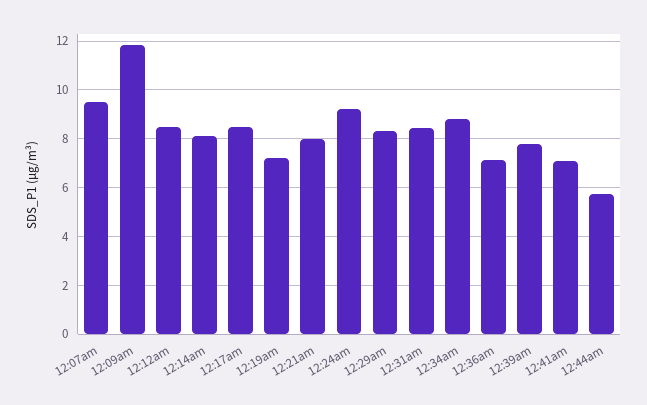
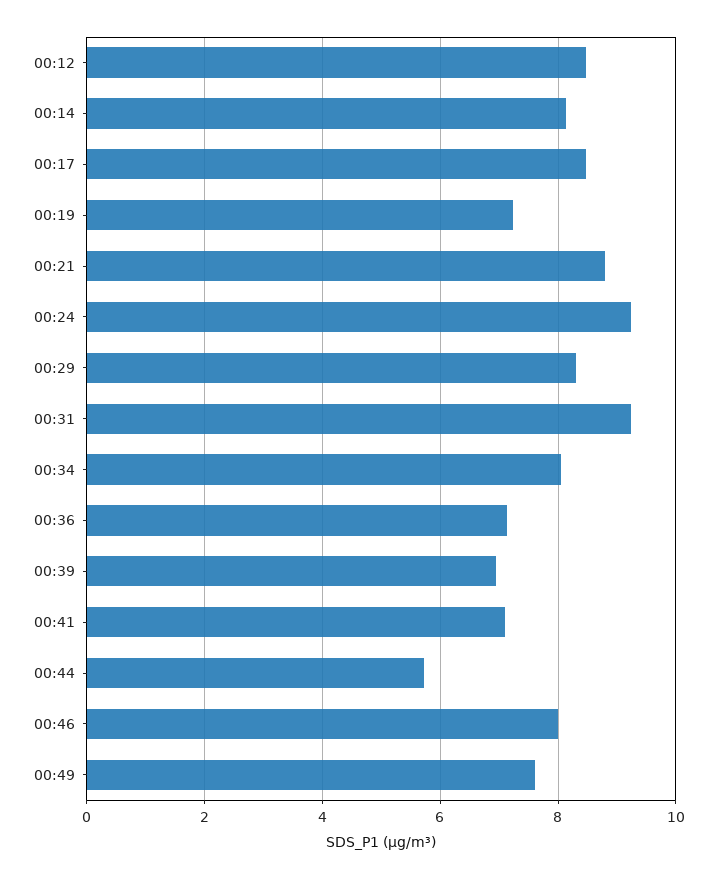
12:07am: 9.5 -> none
12:09am: 11.75 -> none
12:21am: 8 -> 8.8
12:31am: 8.5 -> 9.2
12:34am: 8.75 -> 8
12:39am: 7.75 -> 7
00:46: none -> 8
00:49: none -> 7.6

